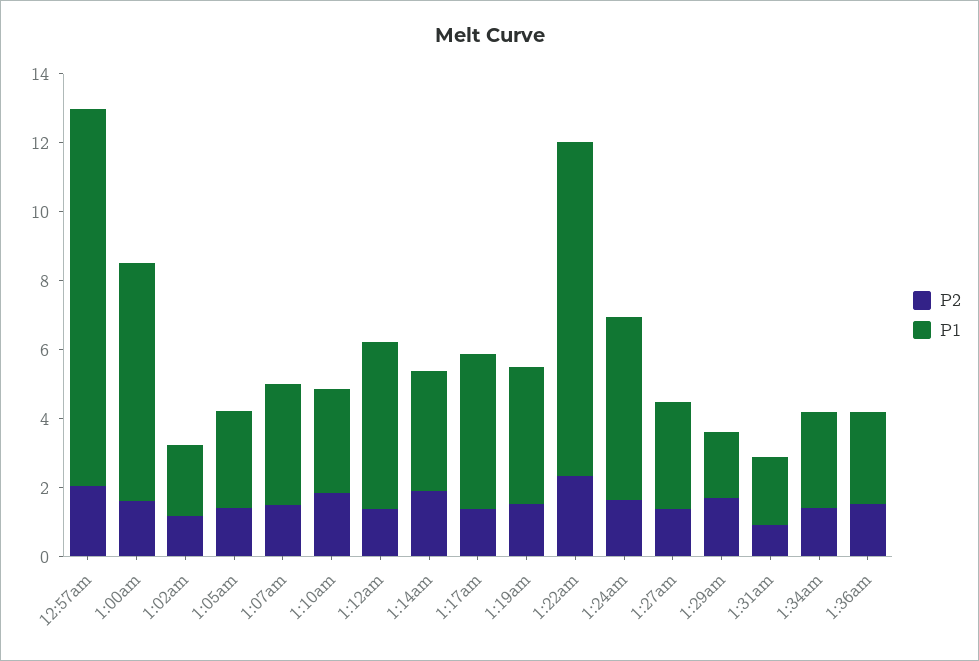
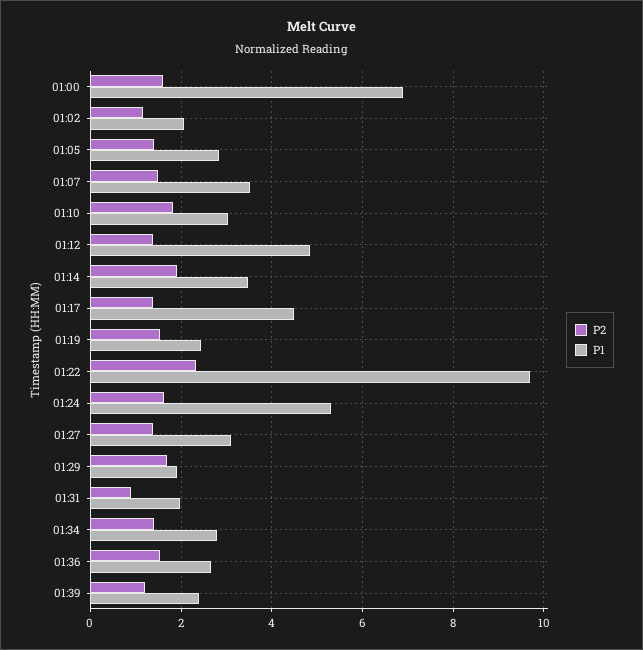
P2, 12:57am: 2 -> none
P1, 12:57am: 11 -> none
P1, 1:19am: 4 -> 2.4
P2, 01:39: none -> 1.2
P1, 01:39: none -> 2.4

